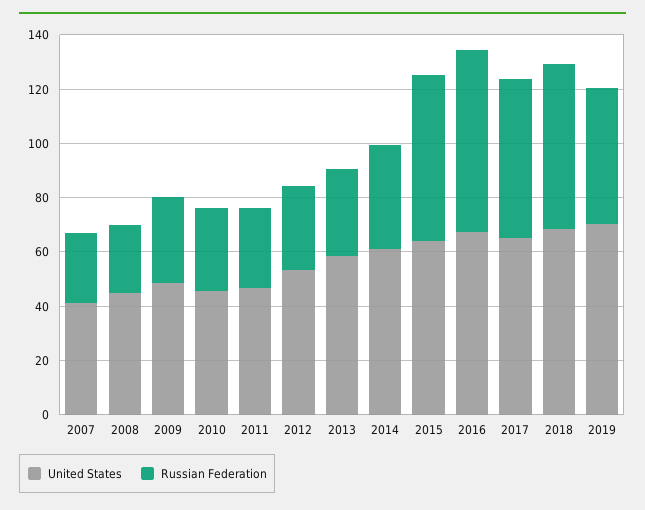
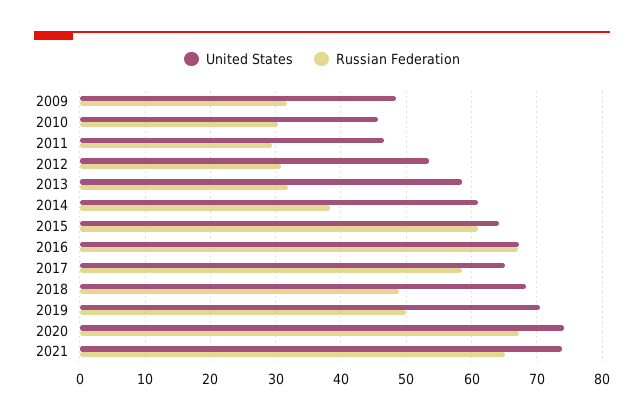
United States, 2007: 40 -> none
Russian Federation, 2007: 25 -> none
United States, 2008: 45 -> none
Russian Federation, 2008: 25 -> none
Russian Federation, 2018: 60 -> 49
United States, 2020: none -> 74
Russian Federation, 2020: none -> 67
United States, 2021: none -> 74
Russian Federation, 2021: none -> 65

